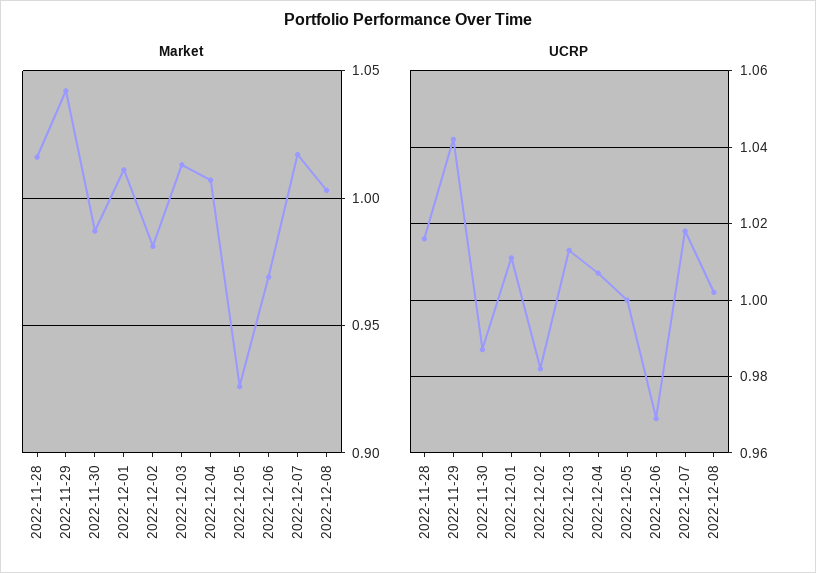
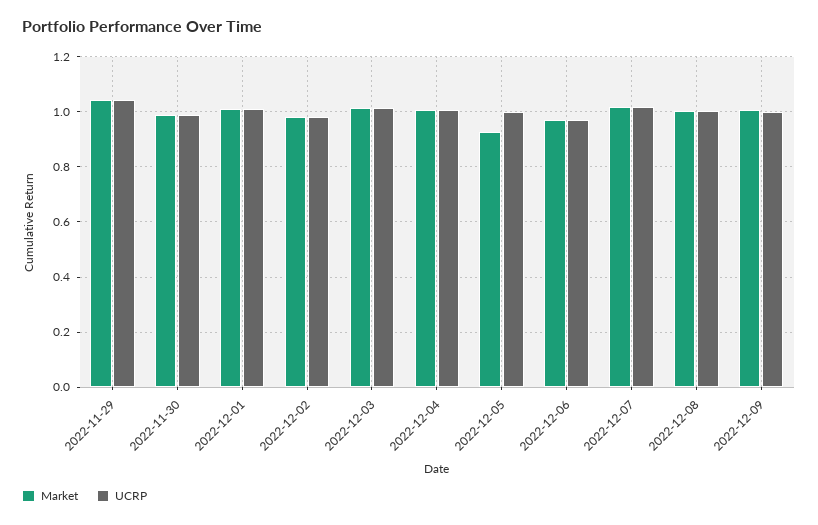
Market, 2022-11-28: 1.015 -> none
UCRP, 2022-11-28: 1.015 -> none
Market, 2022-12-09: none -> 1
UCRP, 2022-12-09: none -> 1

